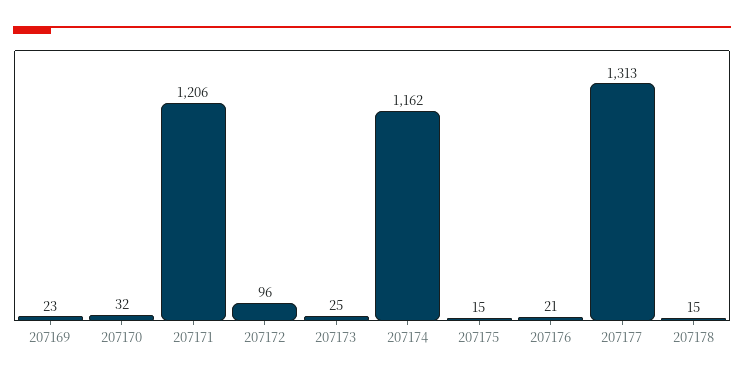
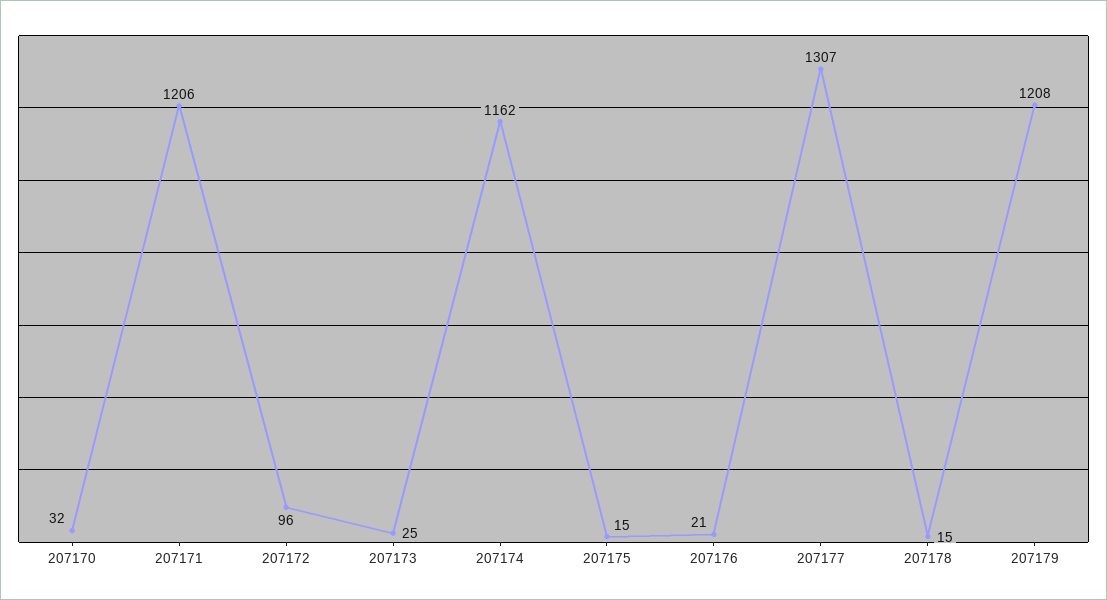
207169: 23 -> none
207177: 1313 -> 1307
207179: none -> 1208

